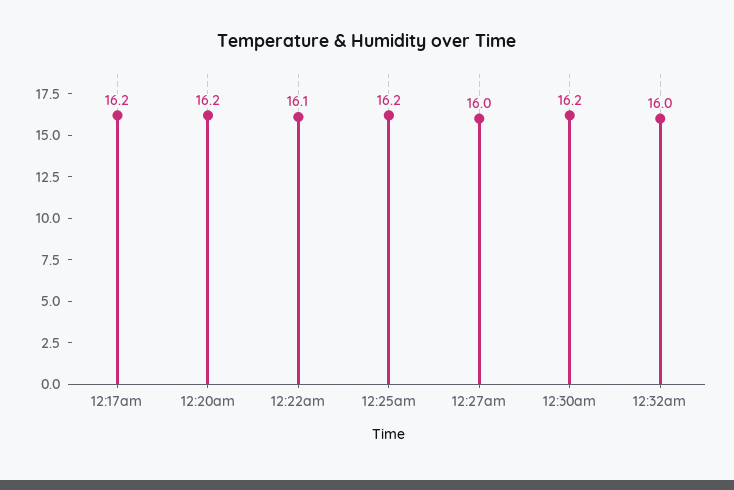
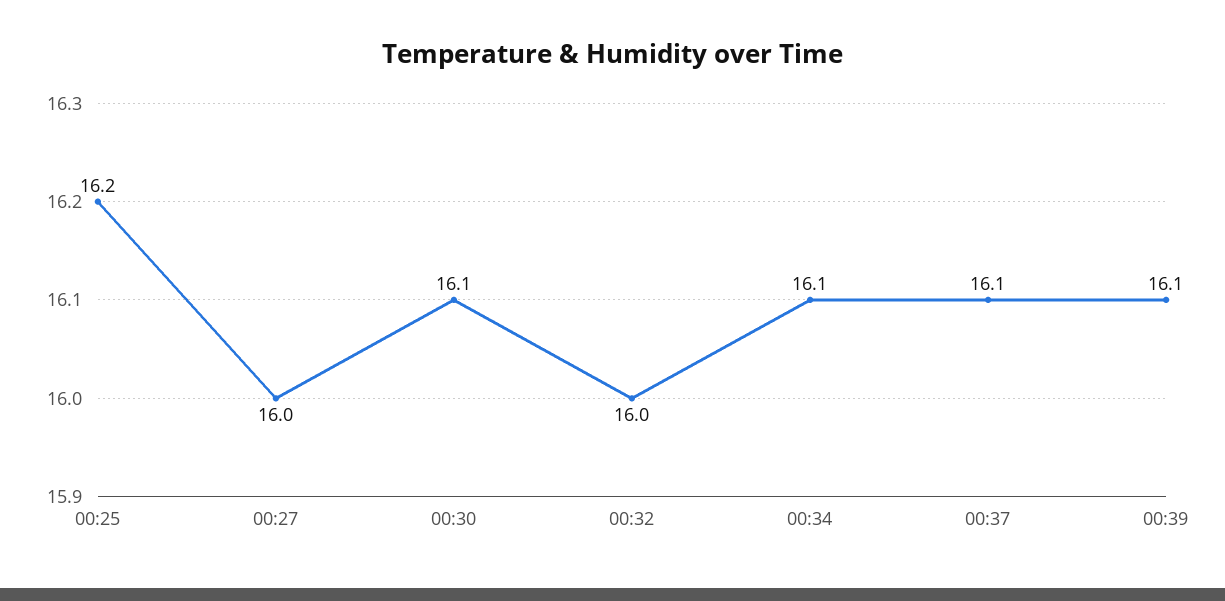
12:17am: 16.2 -> none
12:20am: 16.2 -> none
12:22am: 16.1 -> none
12:30am: 16.2 -> 16.1
00:34: none -> 16.1
00:37: none -> 16.1
00:39: none -> 16.1

